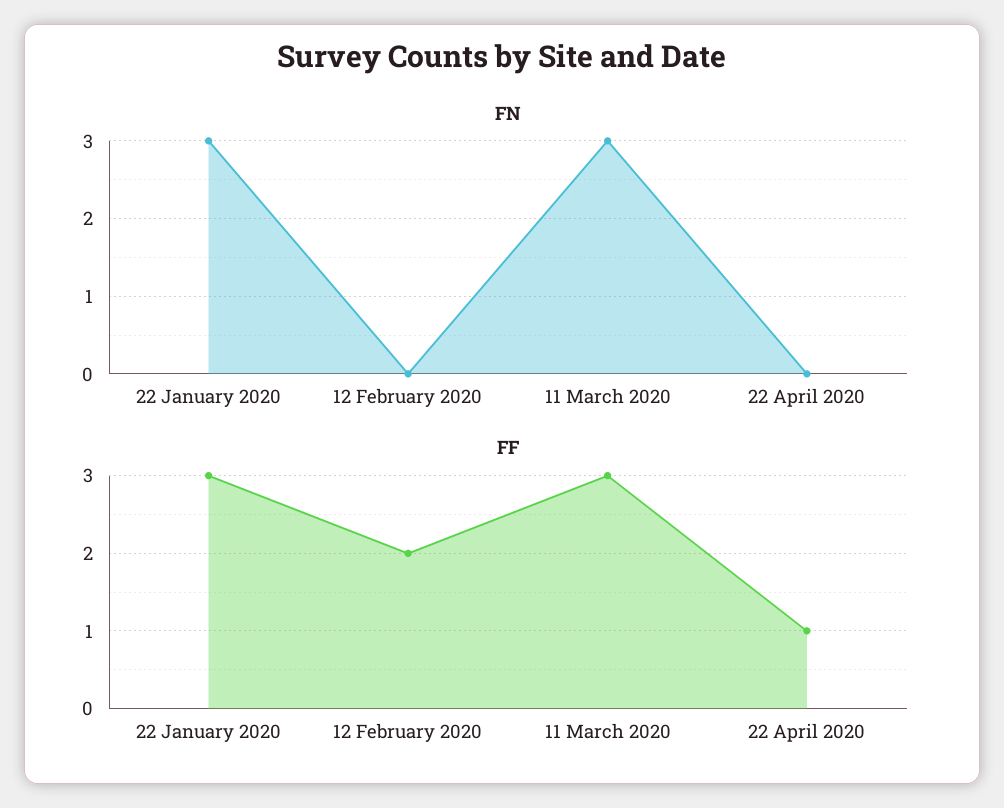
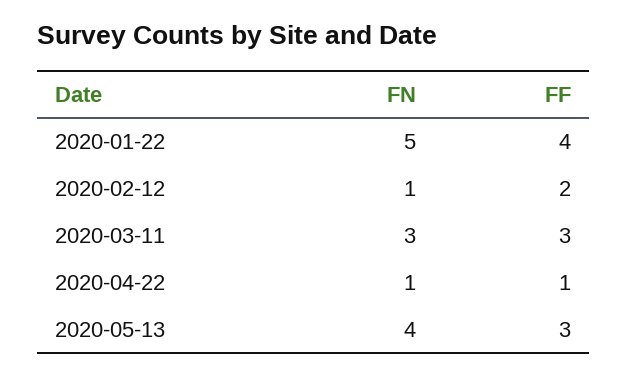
FN, 22 January 2020: 3 -> 5
FN, 12 February 2020: 0 -> 1
FN, 22 April 2020: 0 -> 1
FF, 22 January 2020: 3 -> 4
FN, 2020-05-13: none -> 4
FF, 2020-05-13: none -> 3

